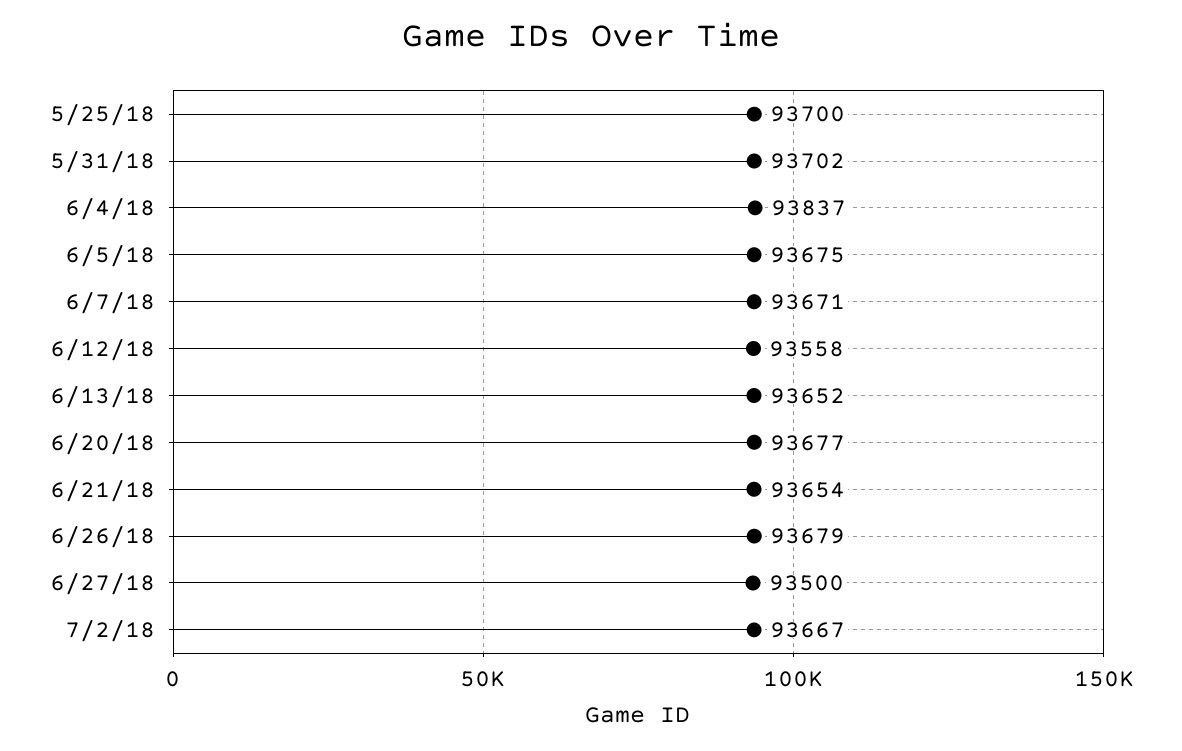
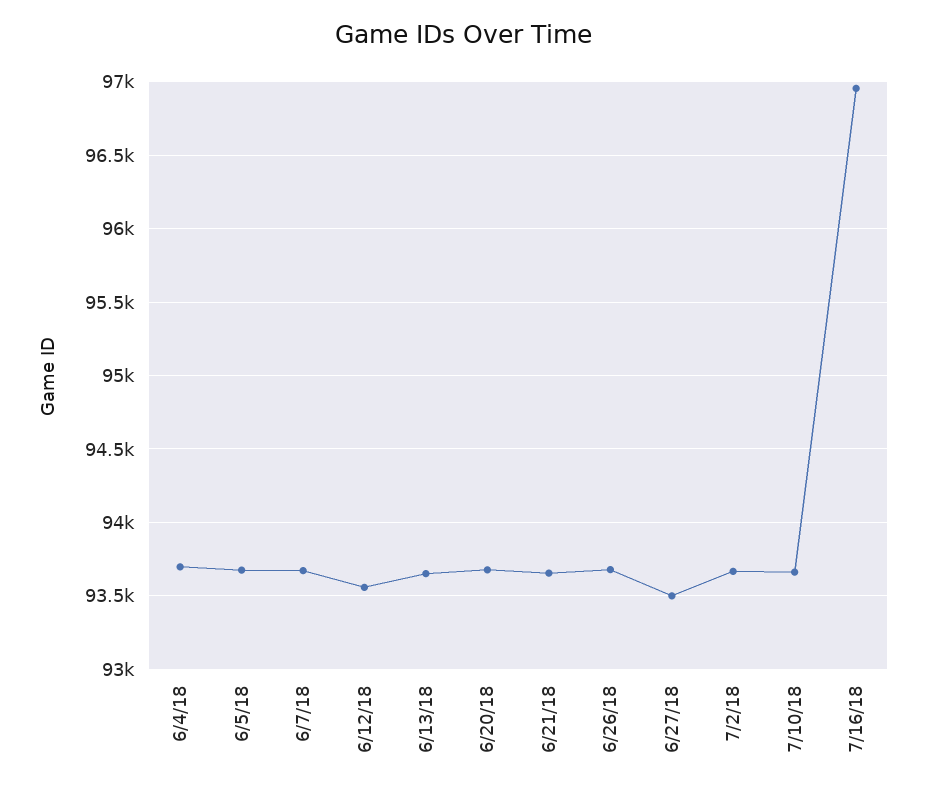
5/25/18: 93700 -> none
5/31/18: 93702 -> none
6/4/18: 93837 -> 93700
7/10/18: none -> 93650
7/16/18: none -> 96950

